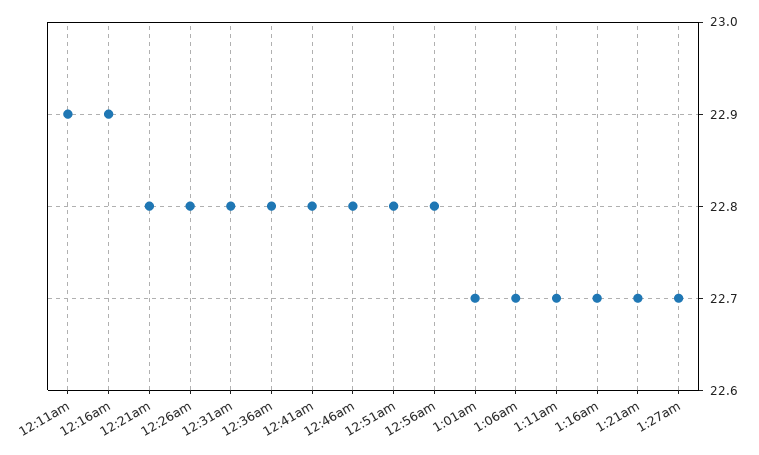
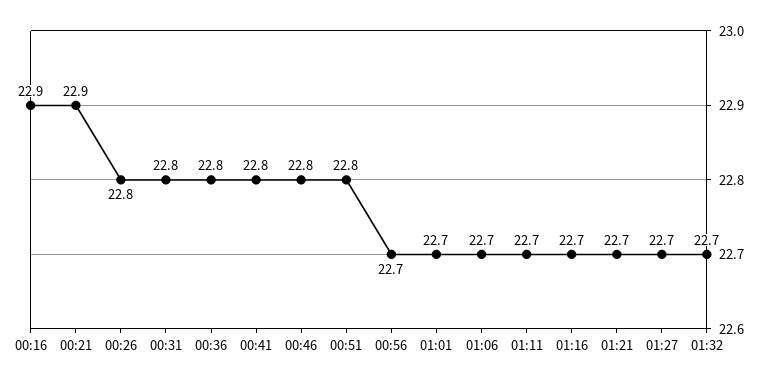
12:11am: 22.9 -> none
12:21am: 22.8 -> 22.9
12:56am: 22.8 -> 22.7
01:32: none -> 22.7

